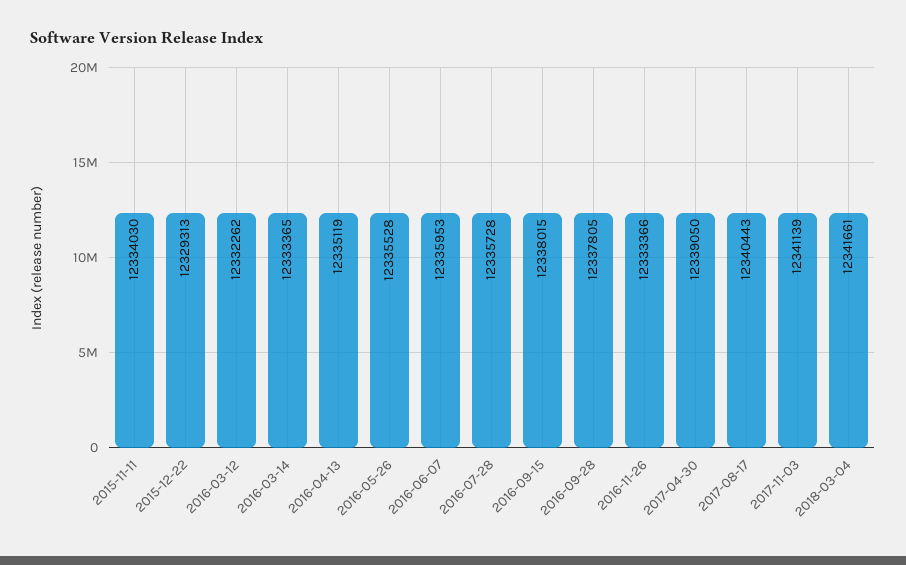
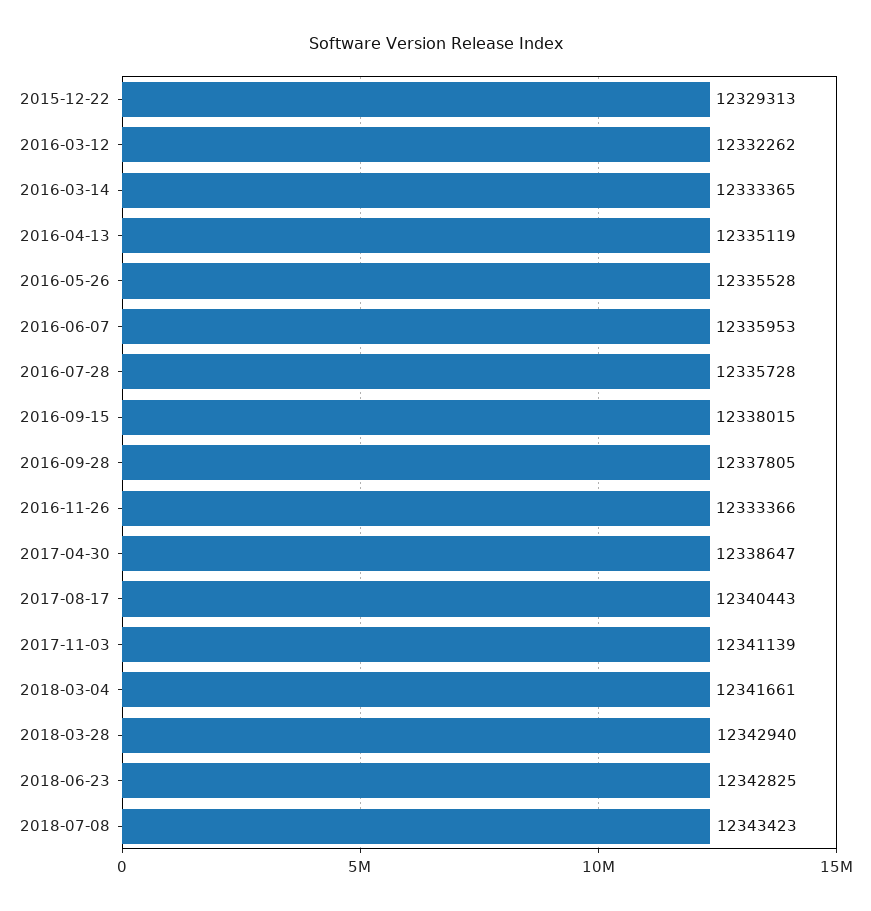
2015-11-11: 12334030 -> none
2017-04-30: 12339050 -> 12338647
2018-03-28: none -> 12342940
2018-06-23: none -> 12342825
2018-07-08: none -> 12343423

